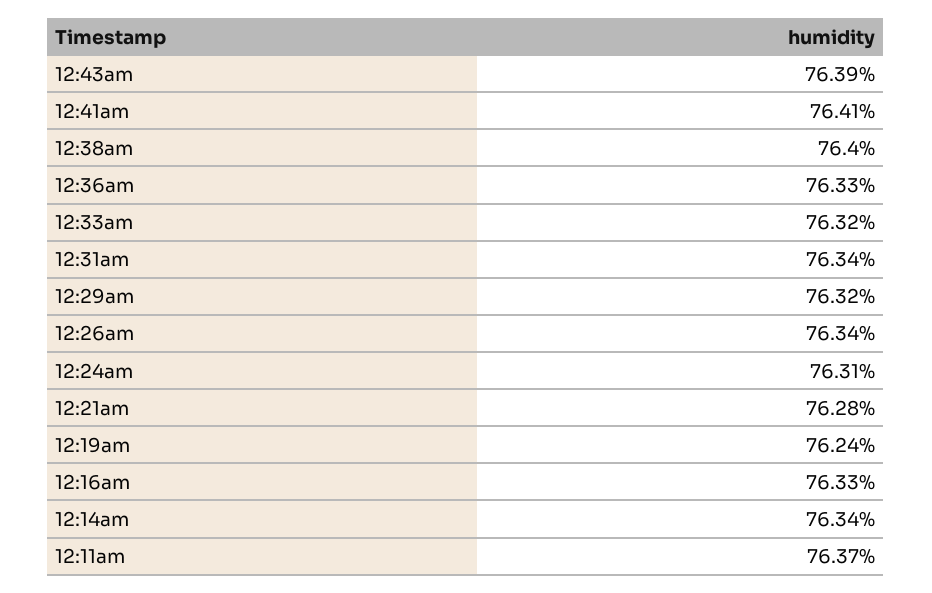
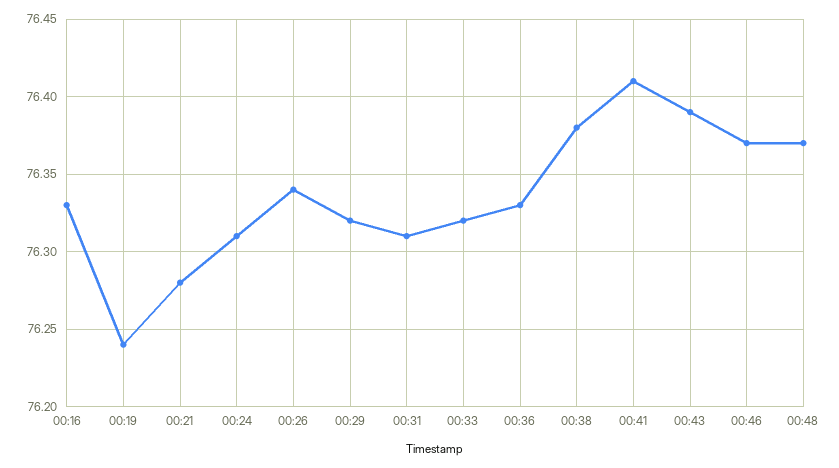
12:38am: 76.4 -> 76.38
12:31am: 76.34 -> 76.31
12:14am: 76.34 -> none
12:11am: 76.37 -> none
00:46: none -> 76.37
00:48: none -> 76.37

